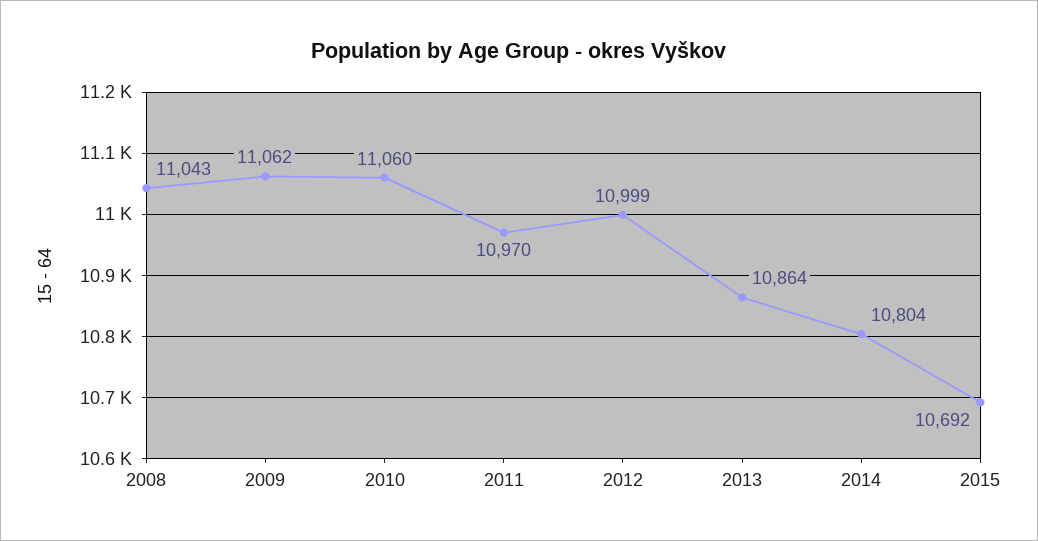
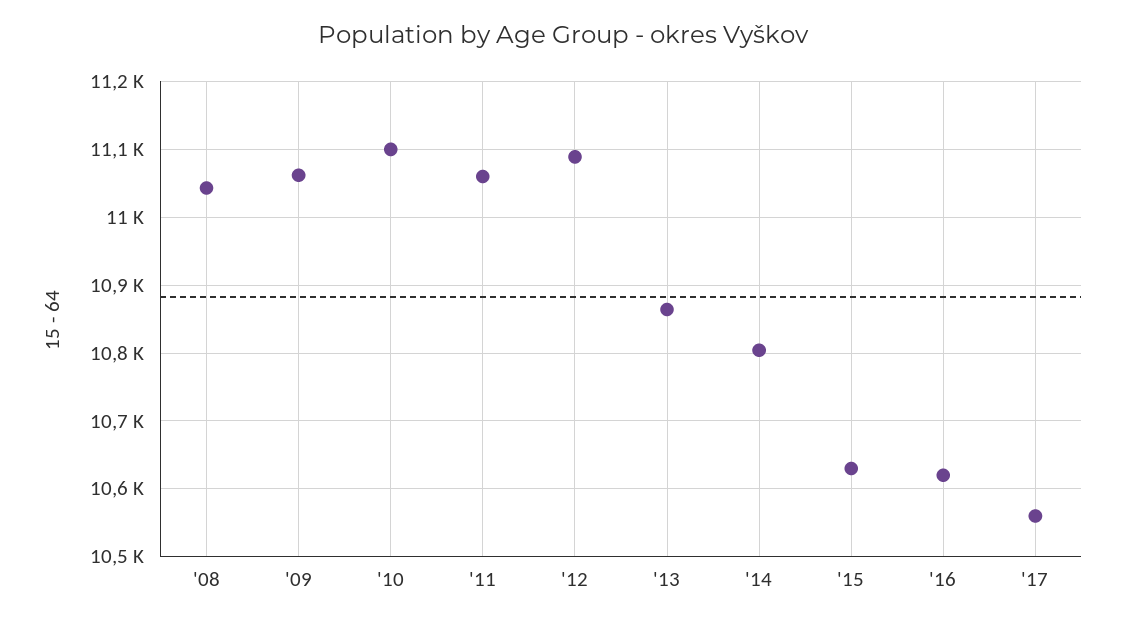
2010: 11060 -> 11100
2011: 10970 -> 11060
2012: 10999 -> 11090
2015: 10692 -> 10630
'16: none -> 10620
'17: none -> 10560

